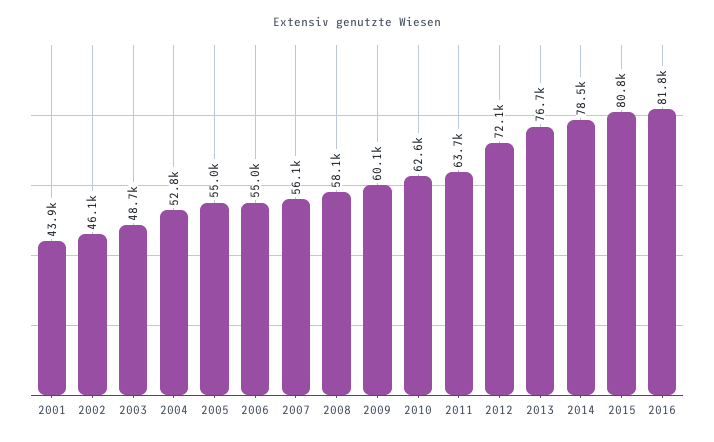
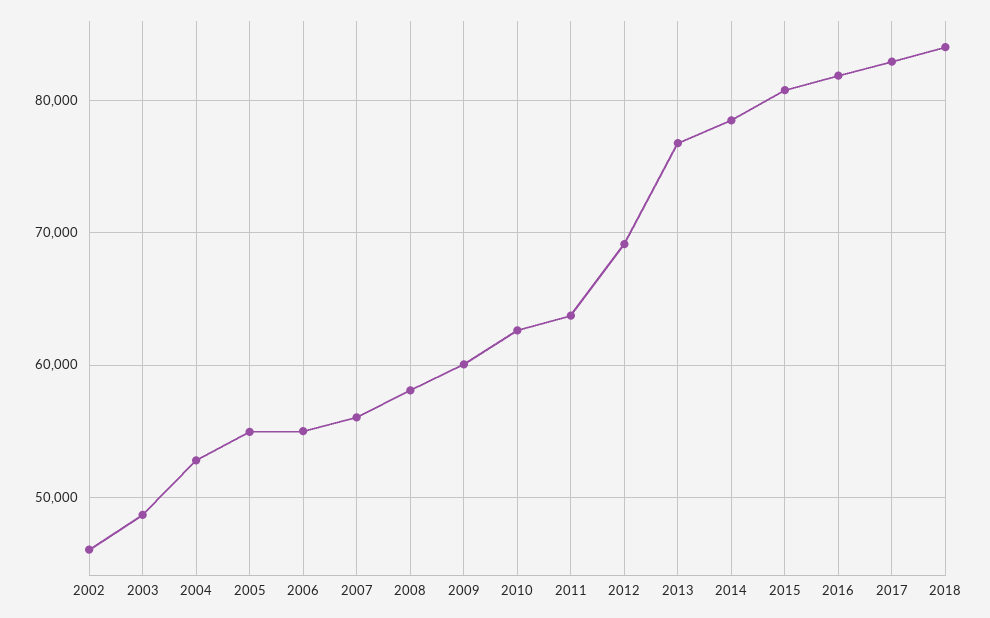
2001: 43900 -> none
2012: 72100 -> 69000
2017: none -> 83000
2018: none -> 84000

